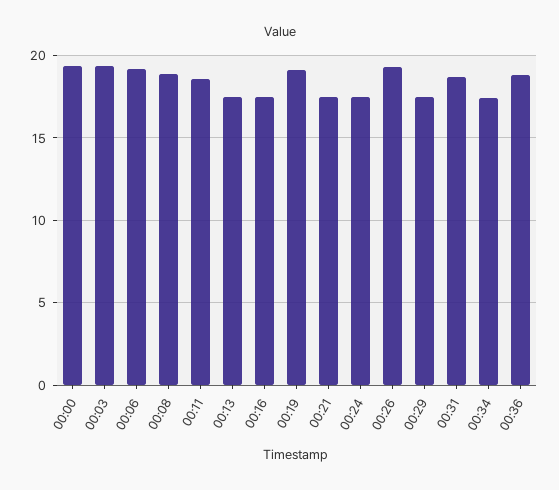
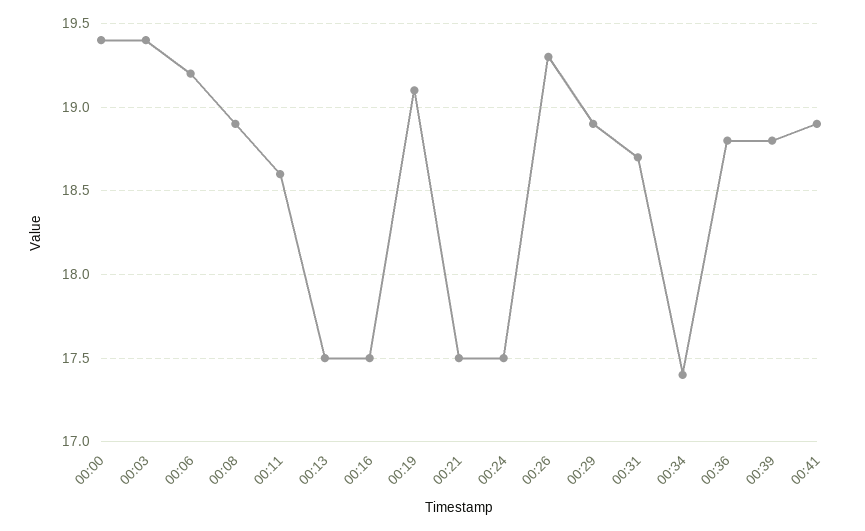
00:29: 17.5 -> 18.9
00:39: none -> 18.8
00:41: none -> 18.9

